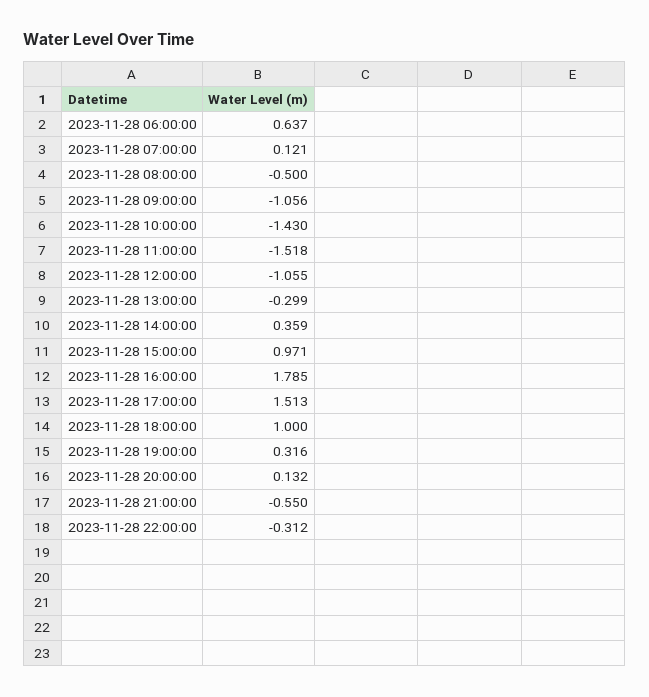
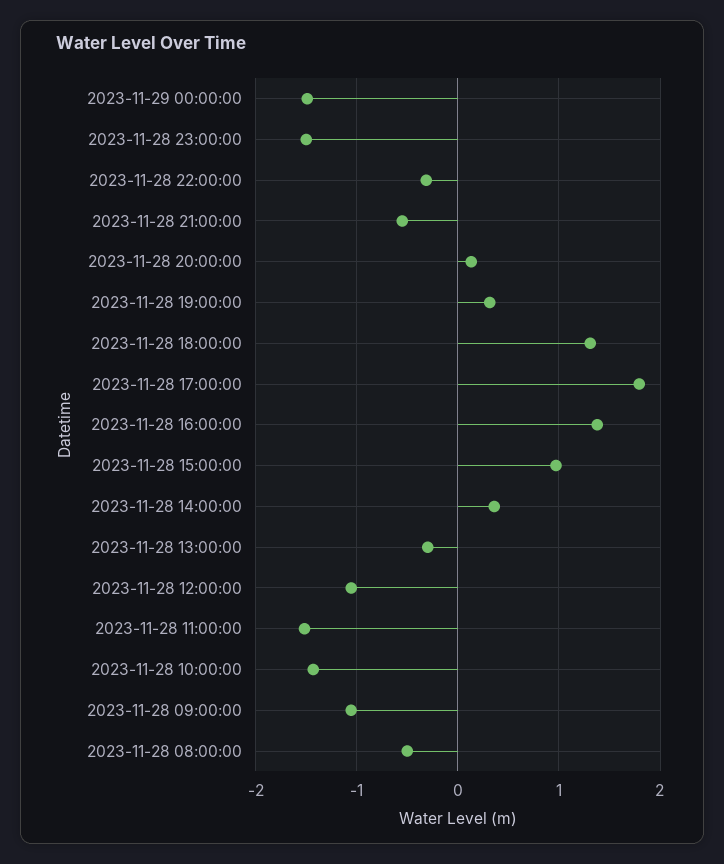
2023-11-28 06:00:00: 0.637 -> none
2023-11-28 07:00:00: 0.121 -> none
2023-11-28 16:00:00: 1.785 -> 1.4
2023-11-28 17:00:00: 1.513 -> 1.8
2023-11-28 18:00:00: 1 -> 1.3
2023-11-29 00:00:00: none -> -1.5
2023-11-28 23:00:00: none -> -1.5

